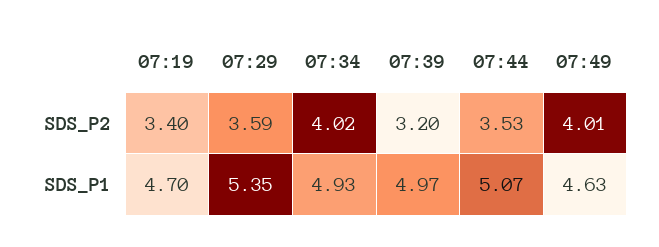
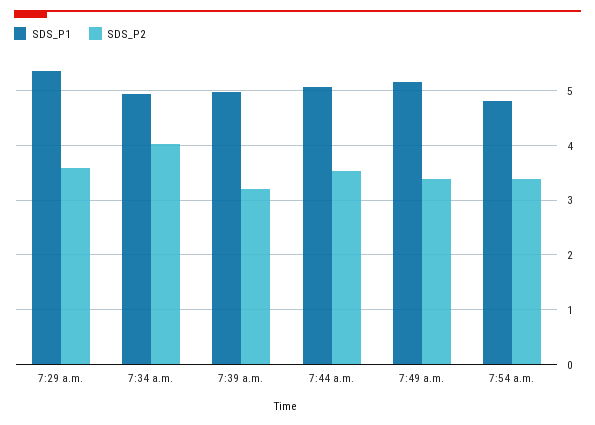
SDS_P2, 07:19: 3.4 -> none
SDS_P2, 07:49: 4.01 -> 3.4
SDS_P1, 07:19: 4.7 -> none
SDS_P1, 07:49: 4.63 -> 5.2
SDS_P1, 7:54 a.m.: none -> 4.8
SDS_P2, 7:54 a.m.: none -> 3.4

